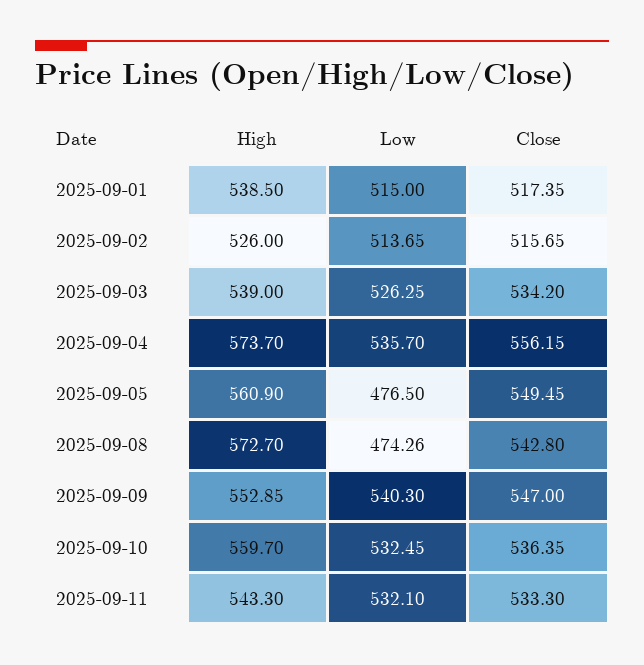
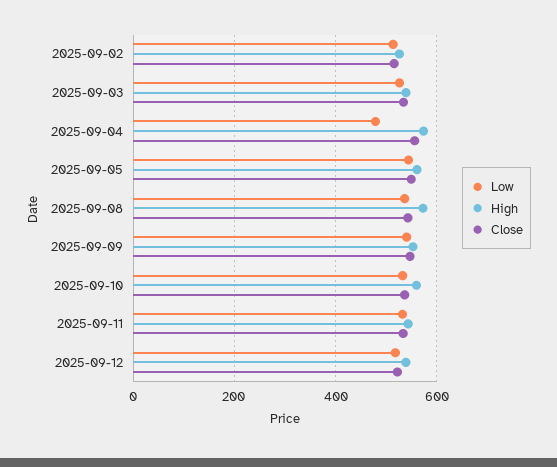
High, 2025-09-01: 538.5 -> none
Low, 2025-09-01: 515 -> none
Close, 2025-09-01: 517.35 -> none
Low, 2025-09-04: 535.7 -> 480
Low, 2025-09-05: 476.5 -> 540
Low, 2025-09-08: 474.26 -> 540
Low, 2025-09-12: none -> 520
High, 2025-09-12: none -> 540
Close, 2025-09-12: none -> 520

